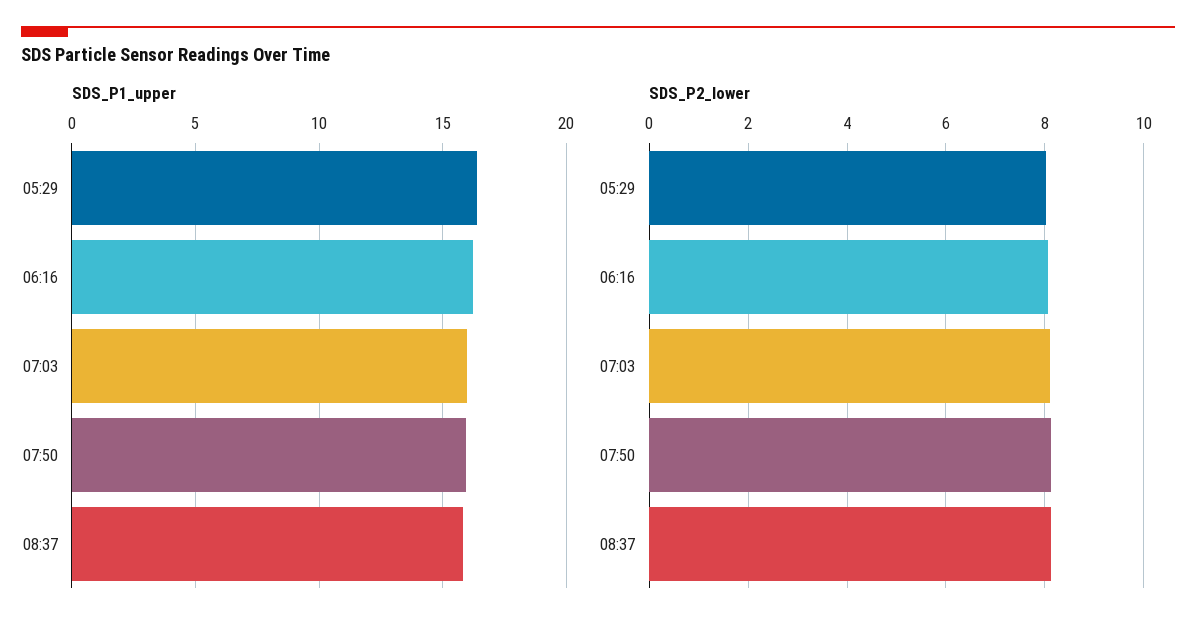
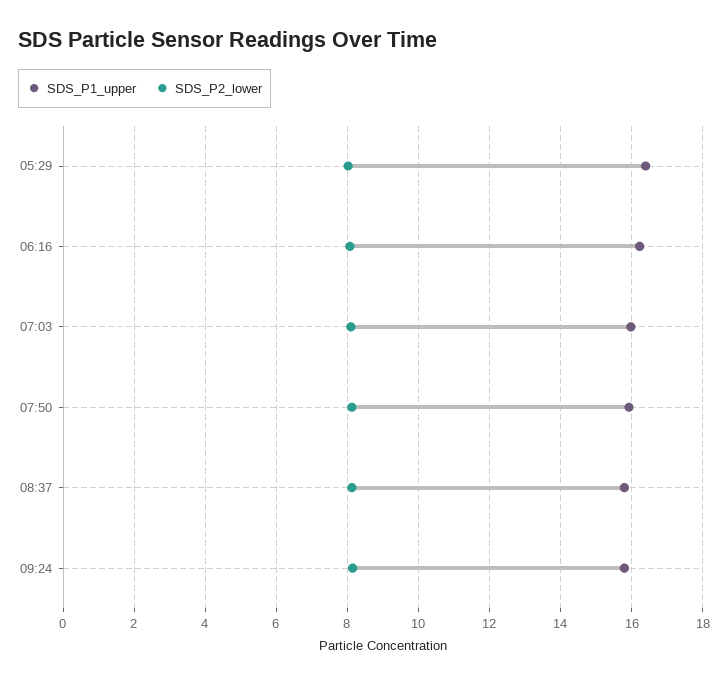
SDS_P1_upper, 09:24: none -> 15.8
SDS_P2_lower, 09:24: none -> 8.2

